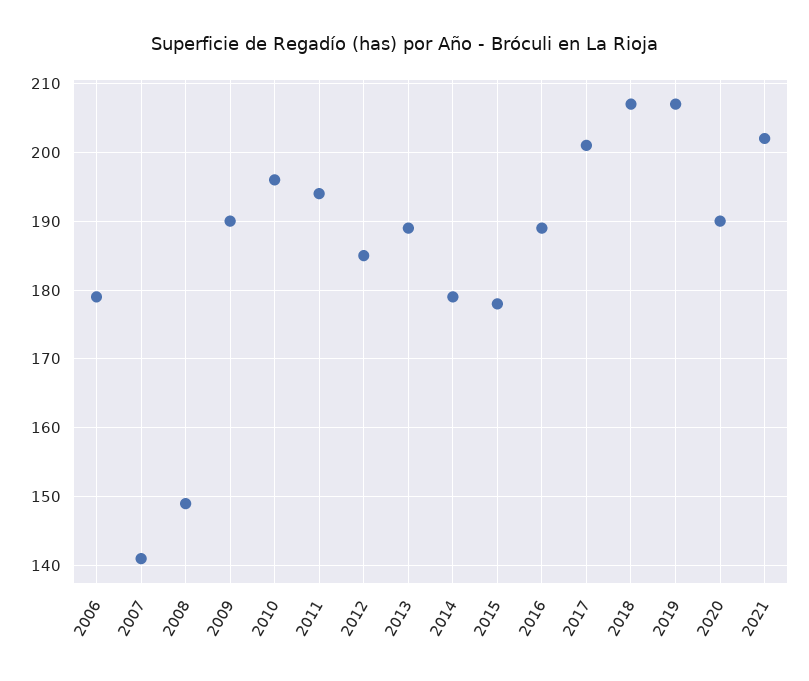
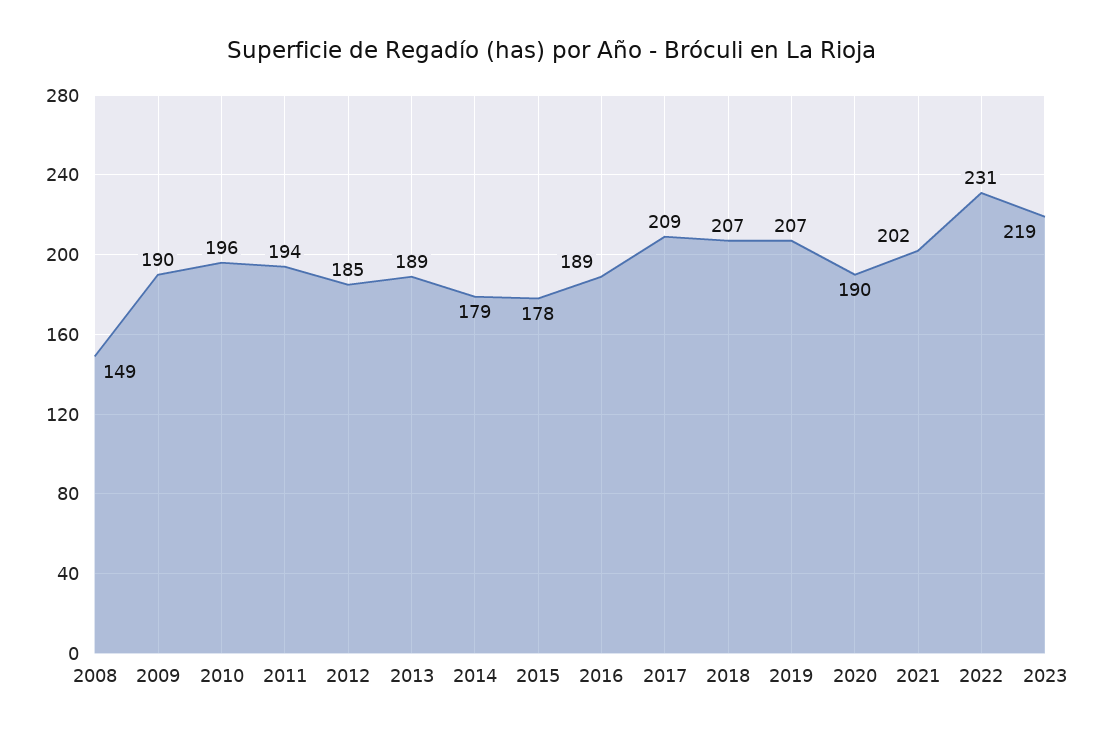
2006: 179 -> none
2007: 141 -> none
2017: 201 -> 209
2022: none -> 231
2023: none -> 219

